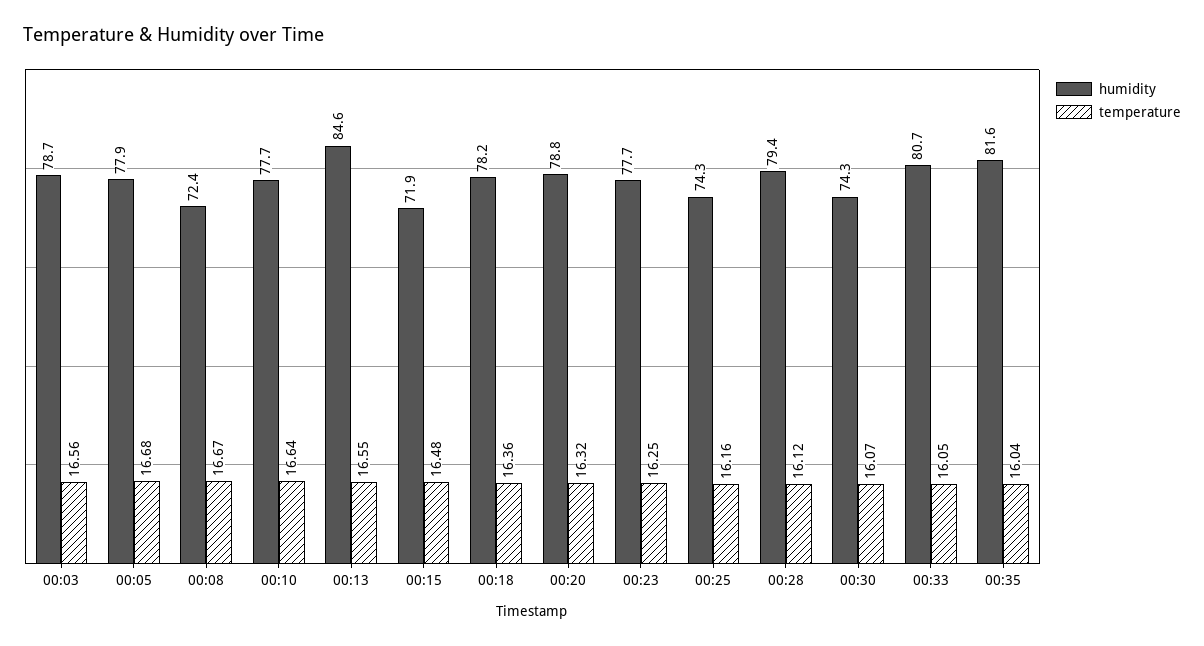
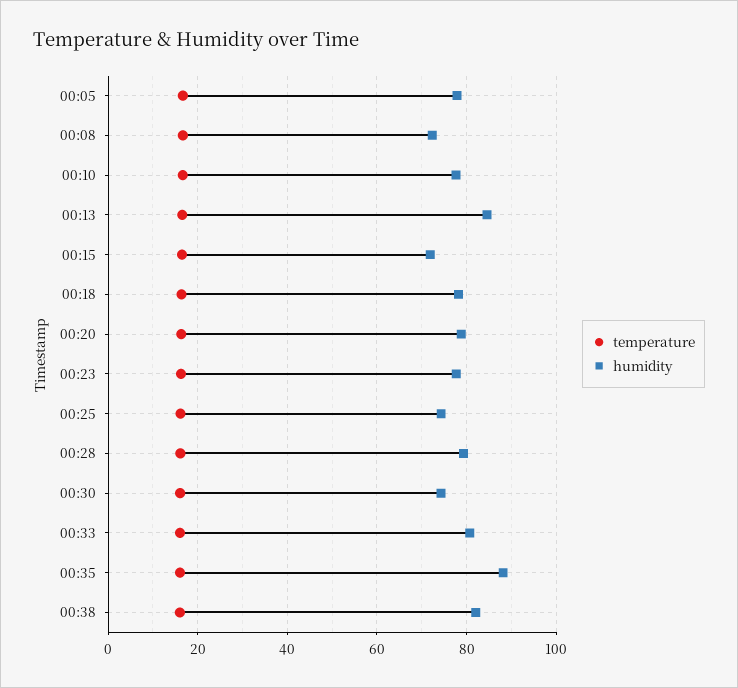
humidity, 00:03: 78.7 -> none
temperature, 00:03: 16.56 -> none
humidity, 00:35: 81.6 -> 88
temperature, 00:38: none -> 16
humidity, 00:38: none -> 82

